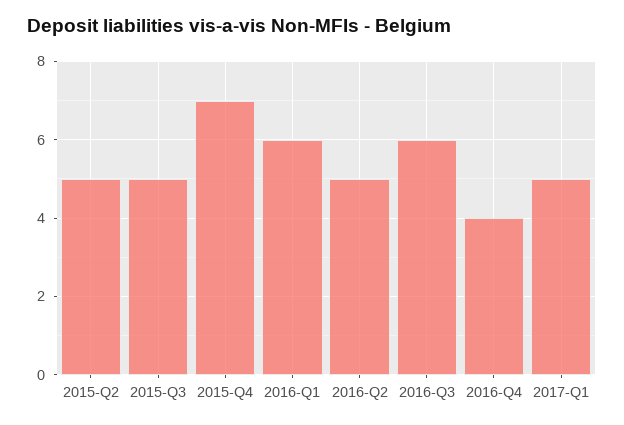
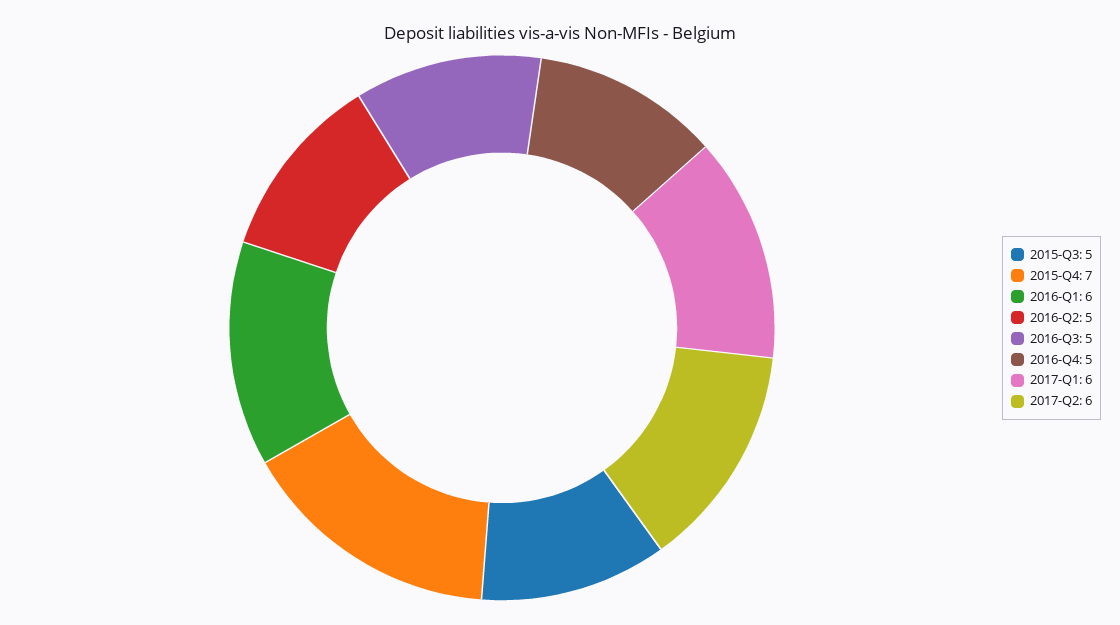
2015-Q2: 5 -> none
2016-Q3: 6 -> 5
2016-Q4: 4 -> 5
2017-Q1: 5 -> 6
2017-Q2: none -> 6

